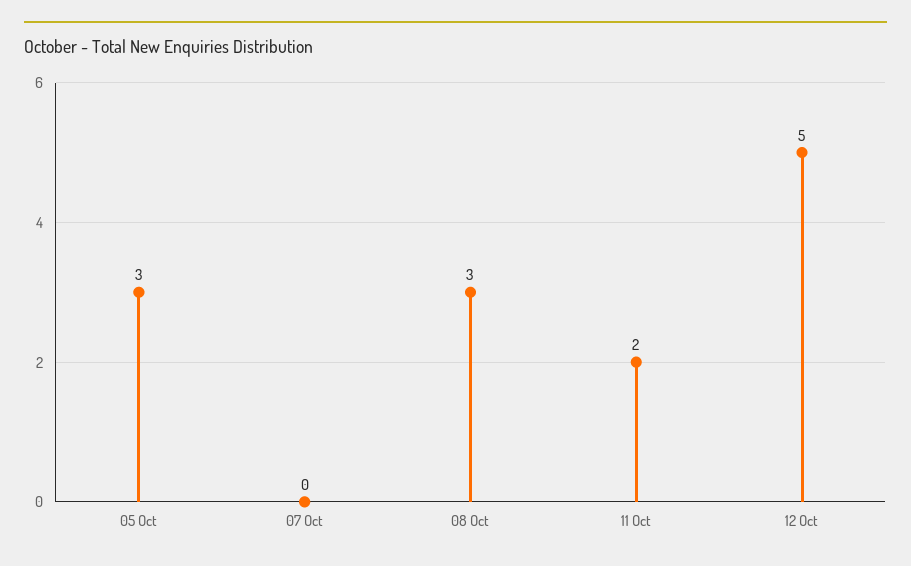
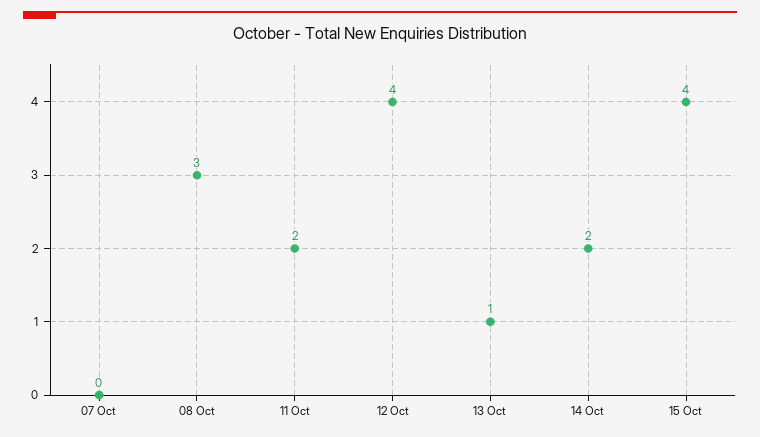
05 Oct: 3 -> none
12 Oct: 5 -> 4
13 Oct: none -> 1
14 Oct: none -> 2
15 Oct: none -> 4

